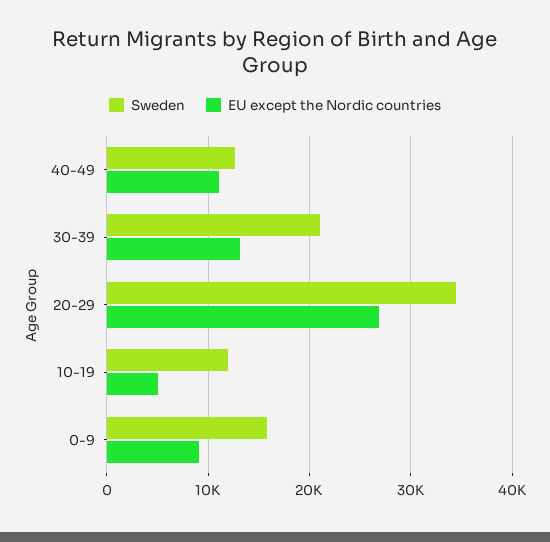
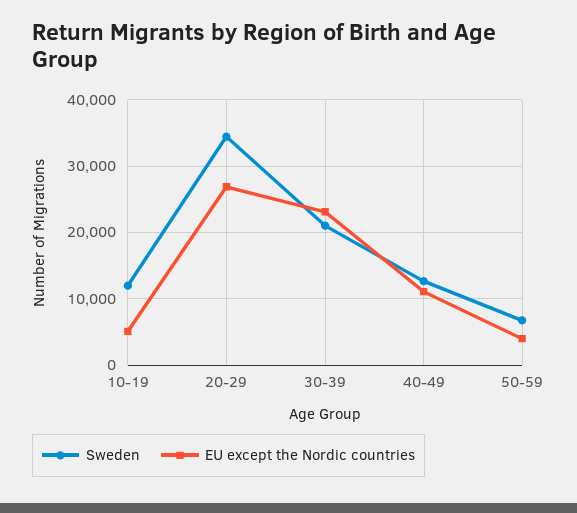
EU except the Nordic countries, 30-39: 13000 -> 23000
Sweden, 0-9: 16000 -> none
EU except the Nordic countries, 0-9: 9000 -> none
Sweden, 50-59: none -> 7000
EU except the Nordic countries, 50-59: none -> 4000

